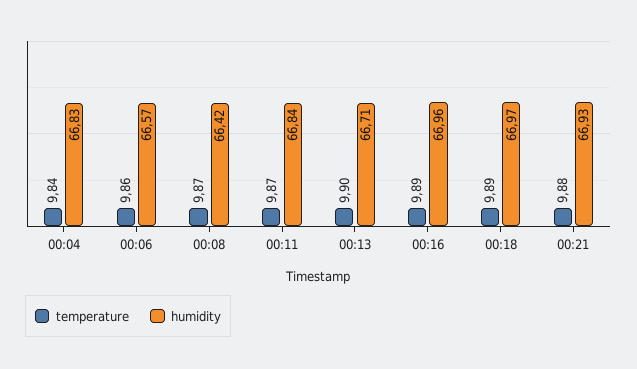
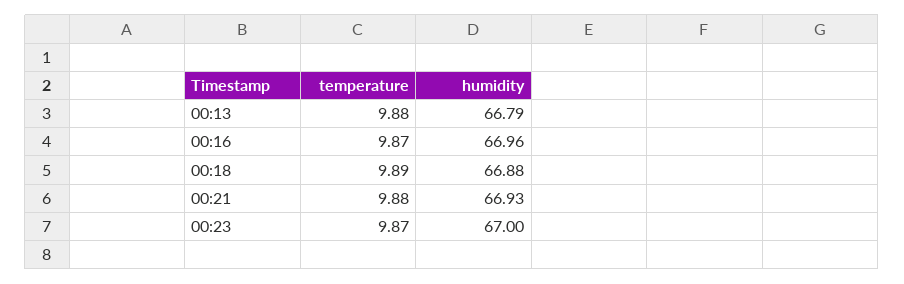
temperature, 00:04: 9.84 -> none
humidity, 00:04: 66.83 -> none
temperature, 00:06: 9.86 -> none
humidity, 00:06: 66.57 -> none
temperature, 00:08: 9.87 -> none
humidity, 00:08: 66.42 -> none
temperature, 00:11: 9.87 -> none
humidity, 00:11: 66.84 -> none
temperature, 00:13: 9.9 -> 9.88
humidity, 00:13: 66.71 -> 66.79
temperature, 00:16: 9.89 -> 9.87
humidity, 00:18: 66.97 -> 66.88
temperature, 00:23: none -> 9.87
humidity, 00:23: none -> 67

